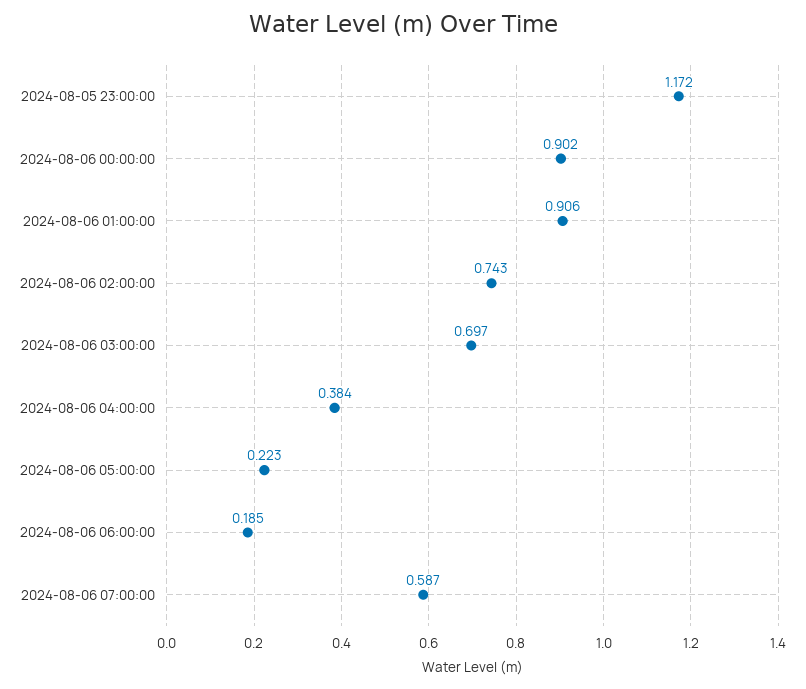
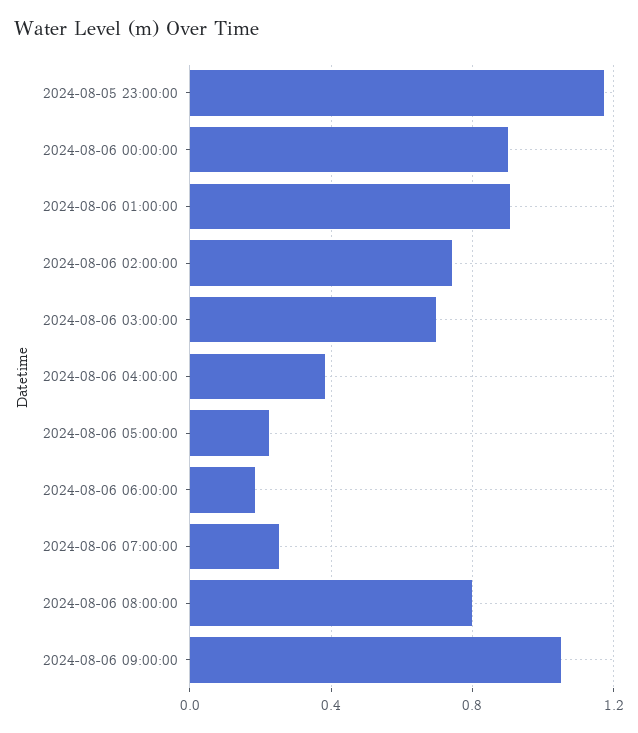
2024-08-06 07:00:00: 0.587 -> 0.25
2024-08-06 08:00:00: none -> 0.8
2024-08-06 09:00:00: none -> 1.05

